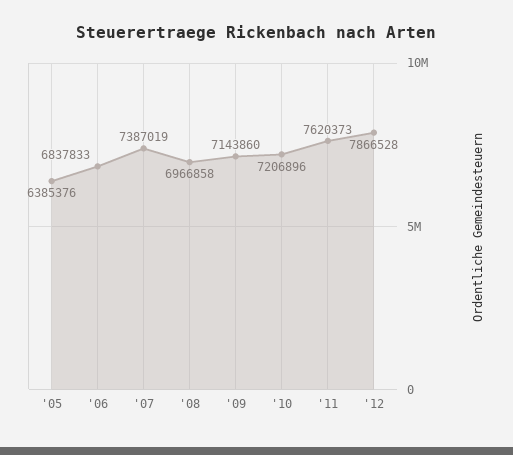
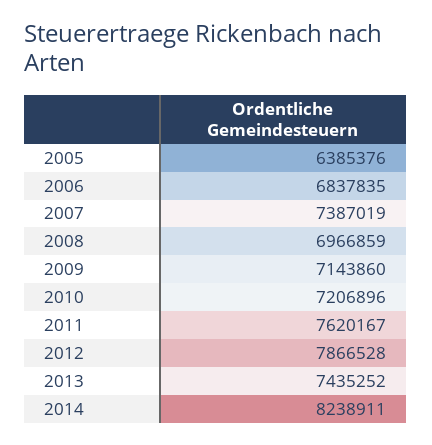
'06: 6837833 -> 6837835
'08: 6966858 -> 6966859
'11: 7620373 -> 7620167
2013: none -> 7435252
2014: none -> 8238911

